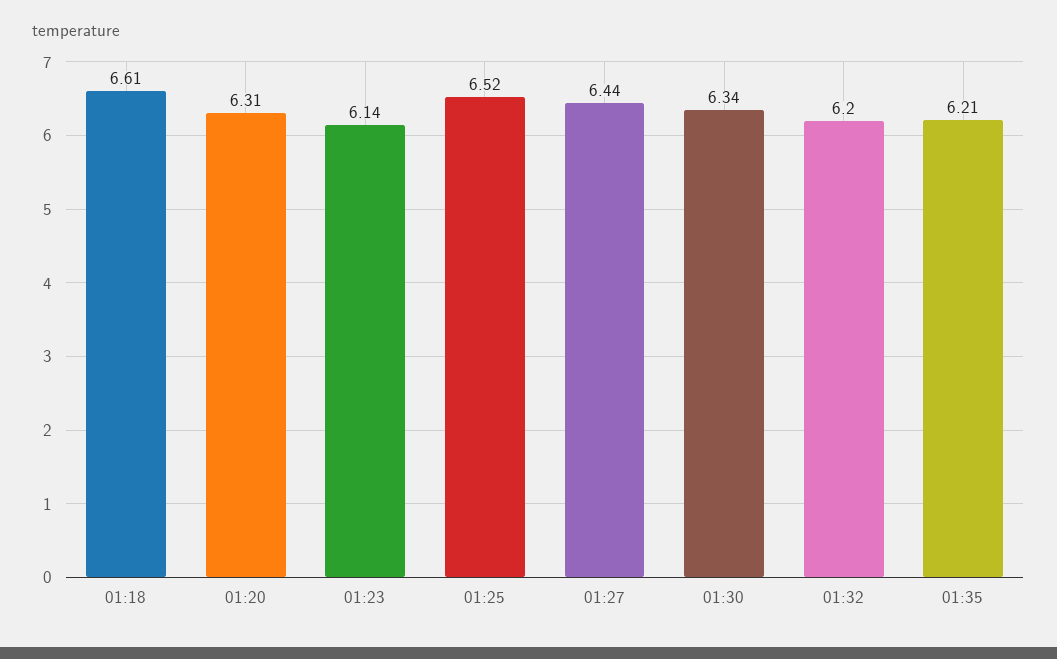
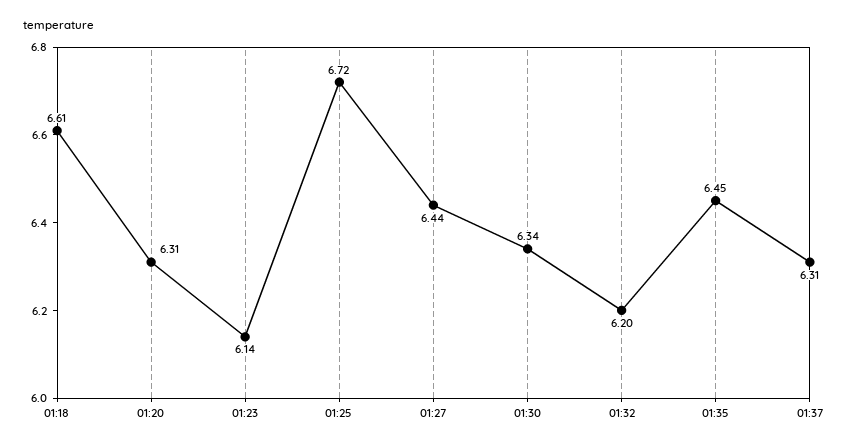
01:25: 6.52 -> 6.72
01:35: 6.21 -> 6.45
01:37: none -> 6.31

